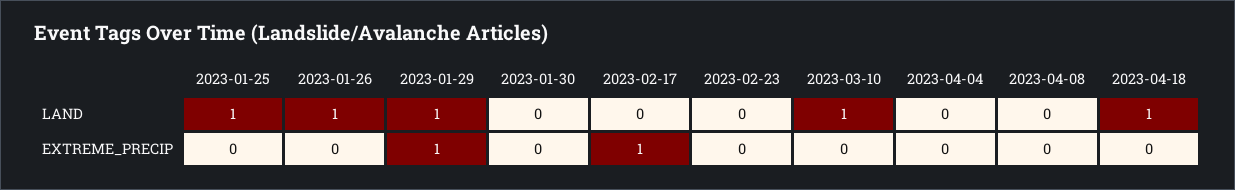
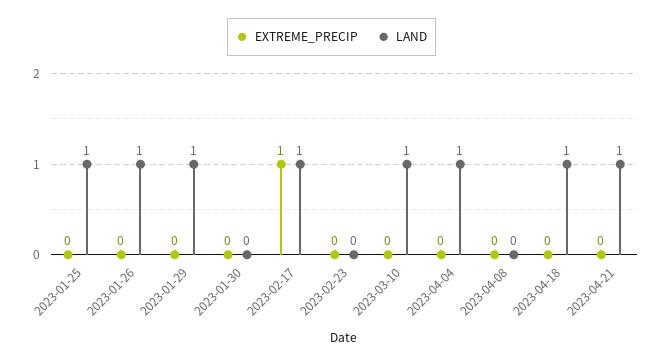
LAND, 2023-02-17: 0 -> 1
LAND, 2023-04-04: 0 -> 1
EXTREME_PRECIP, 2023-01-29: 1 -> 0
EXTREME_PRECIP, 2023-04-21: none -> 0
LAND, 2023-04-21: none -> 1

